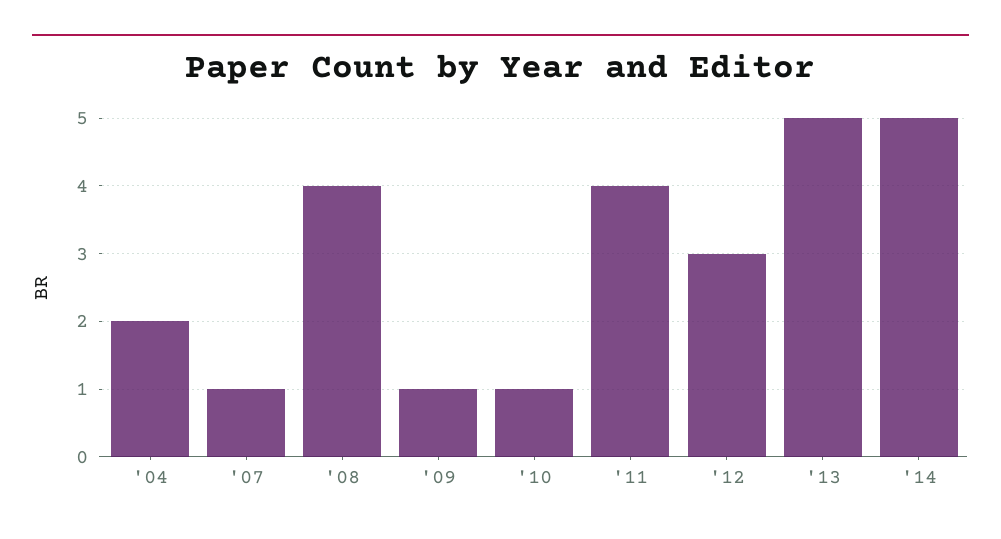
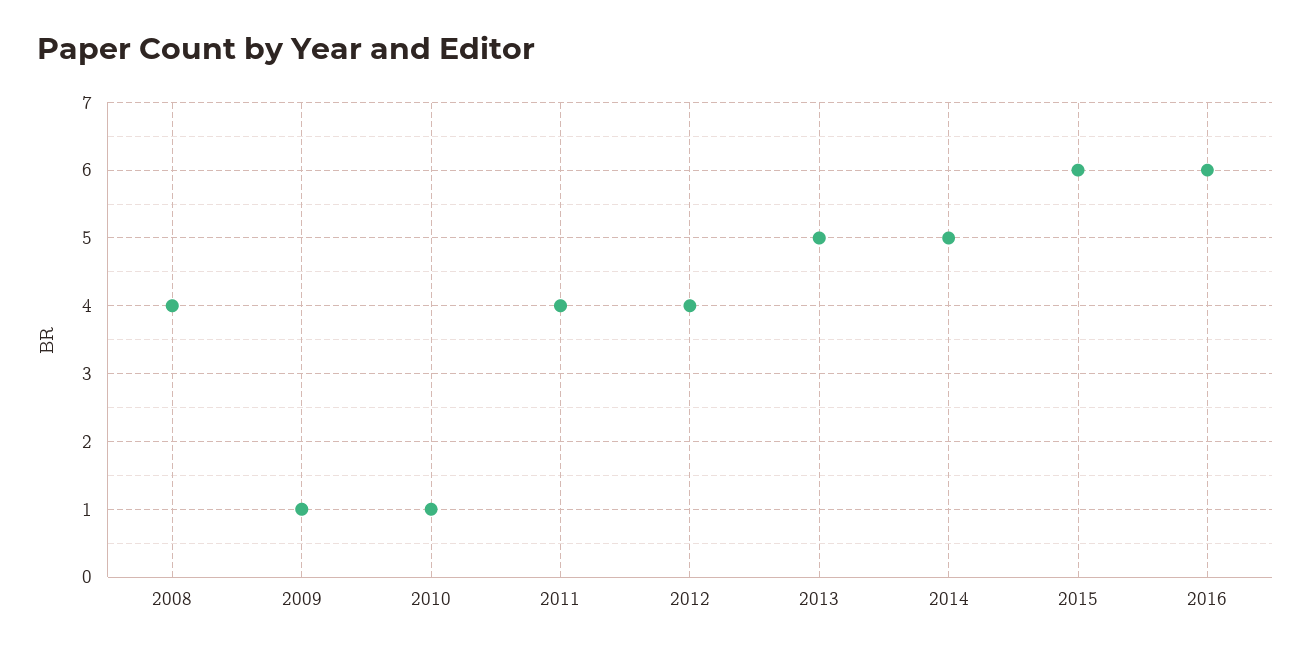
'04: 2 -> none
'07: 1 -> none
'12: 3 -> 4
2015: none -> 6
2016: none -> 6

